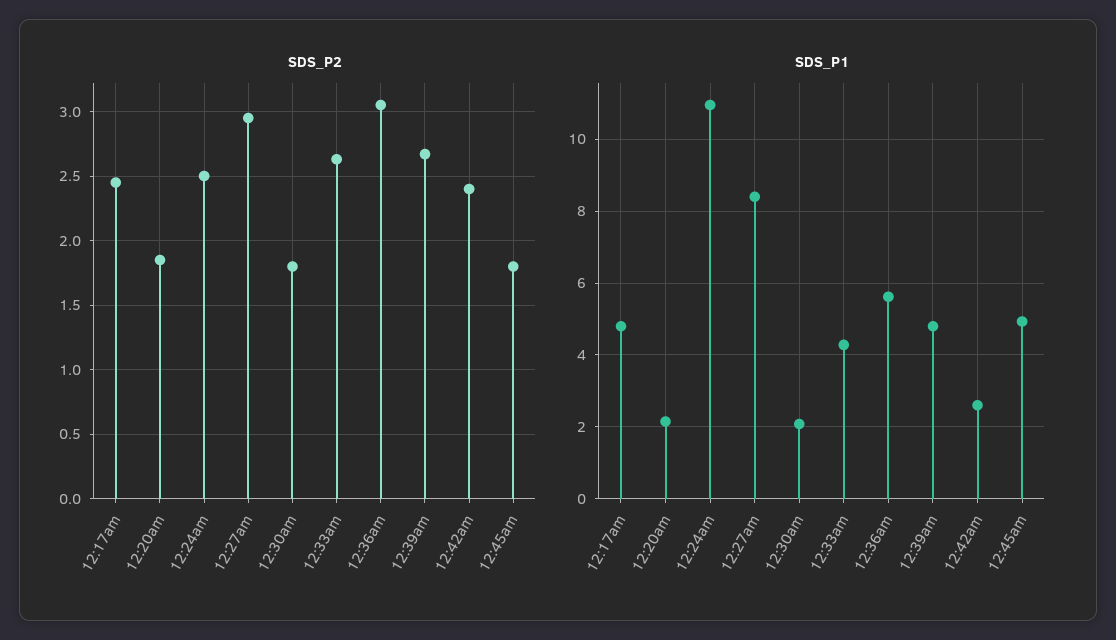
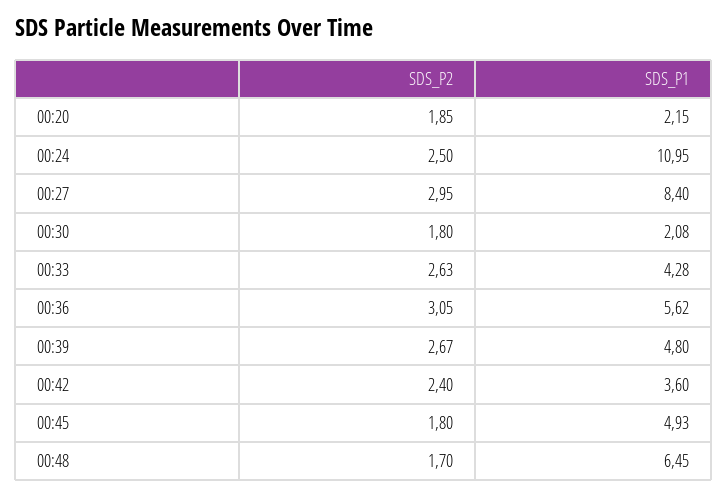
SDS_P2, 12:17am: 2.45 -> none
SDS_P1, 12:17am: 4.8 -> none
SDS_P1, 12:42am: 2.6 -> 3.6
SDS_P2, 00:48: none -> 1.7
SDS_P1, 00:48: none -> 6.45

